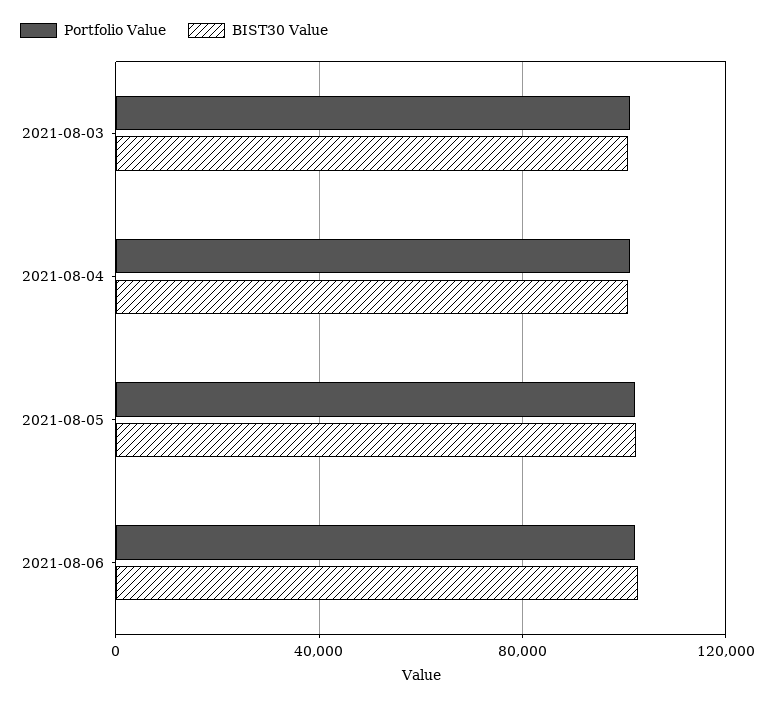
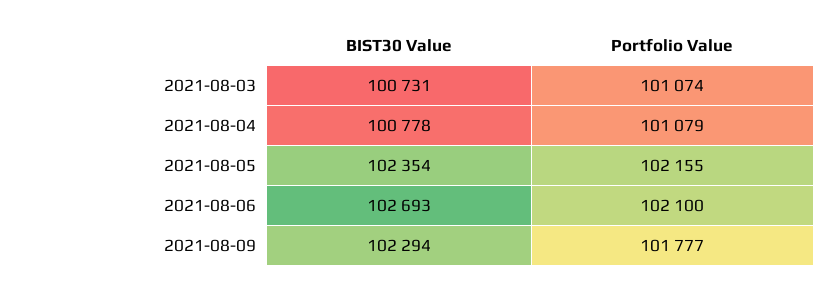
BIST30 Value, 2021-08-09: none -> 102294
Portfolio Value, 2021-08-09: none -> 101777

